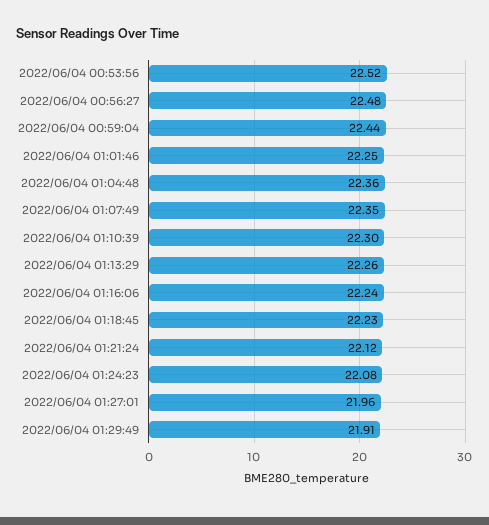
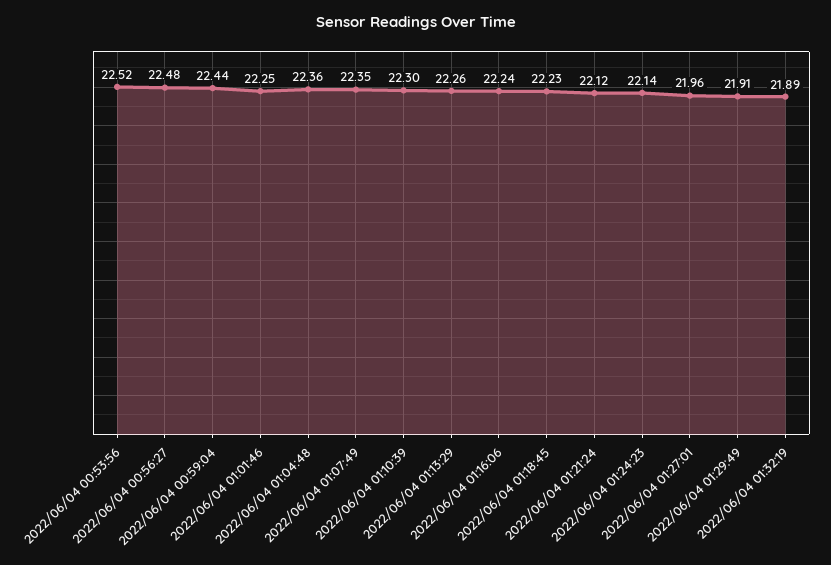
2022/06/04 01:24:23: 22.08 -> 22.14
2022/06/04 01:32:19: none -> 21.89

